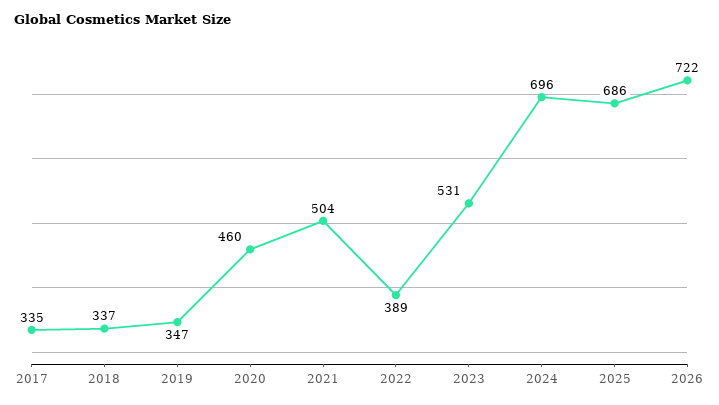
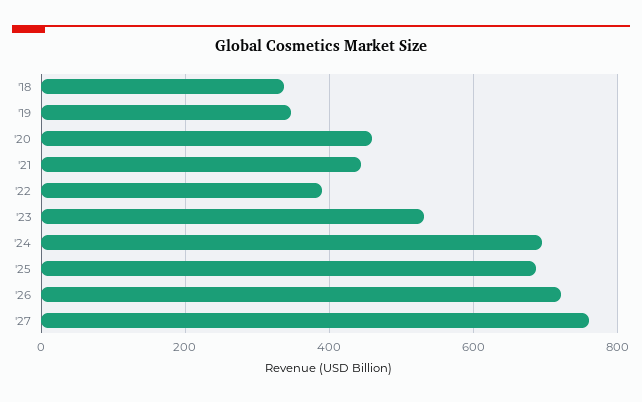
2017: 335 -> none
2021: 504 -> 440
'27: none -> 760

